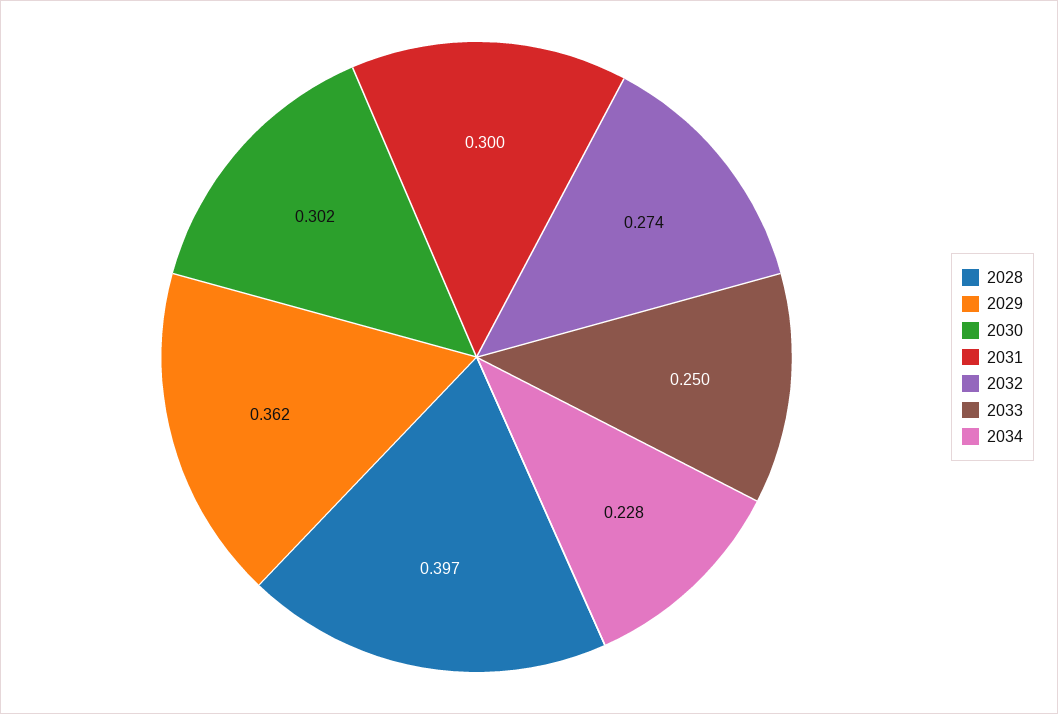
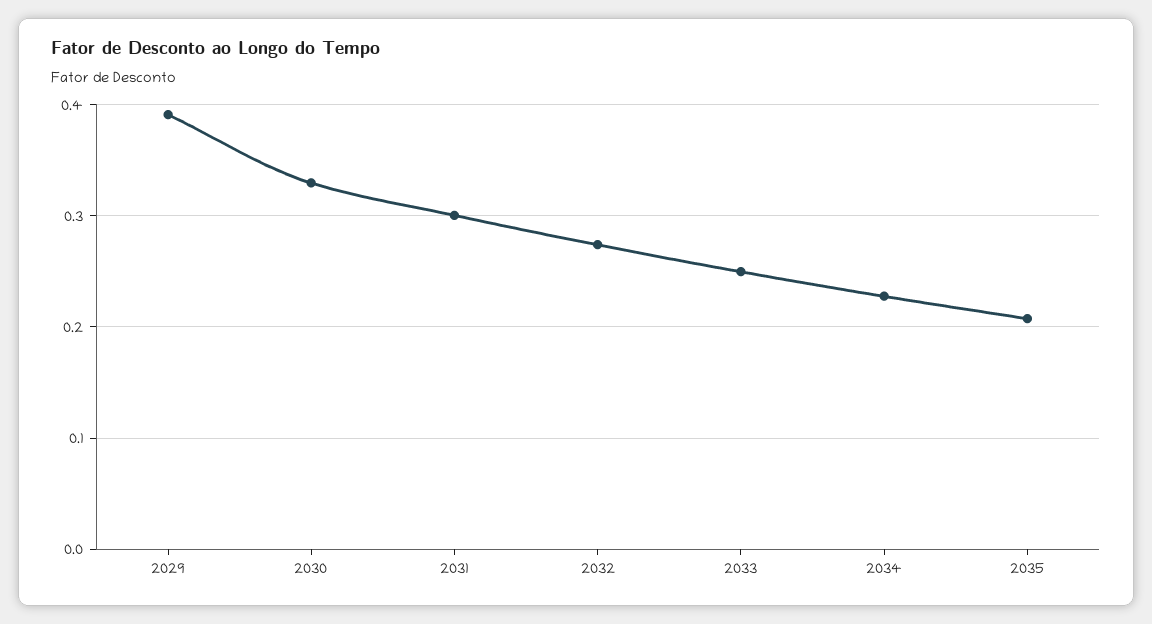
2028: 0.397 -> none
2029: 0.362 -> 0.39
2030: 0.302 -> 0.33
2035: none -> 0.21

